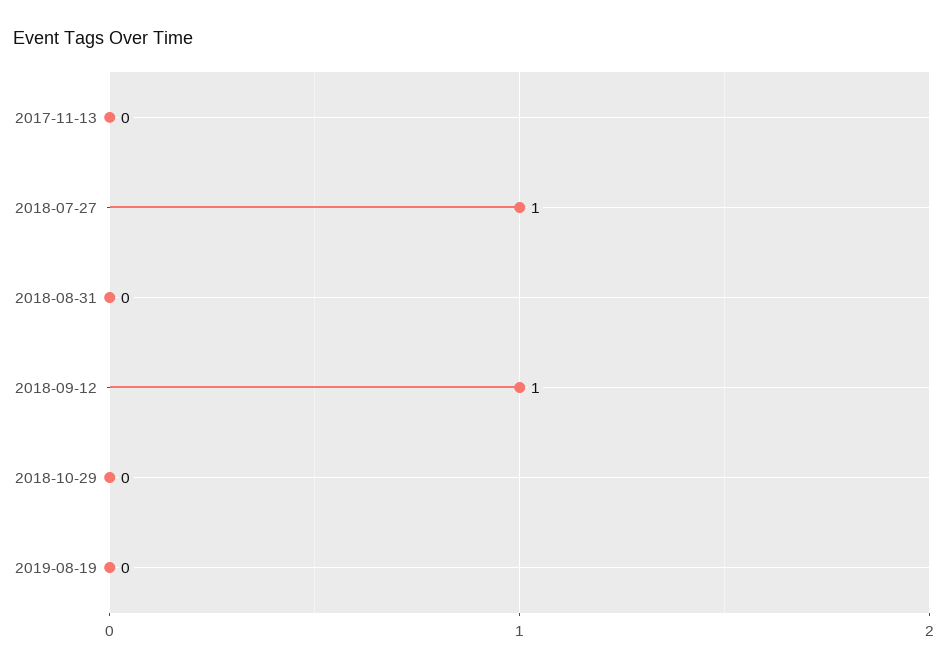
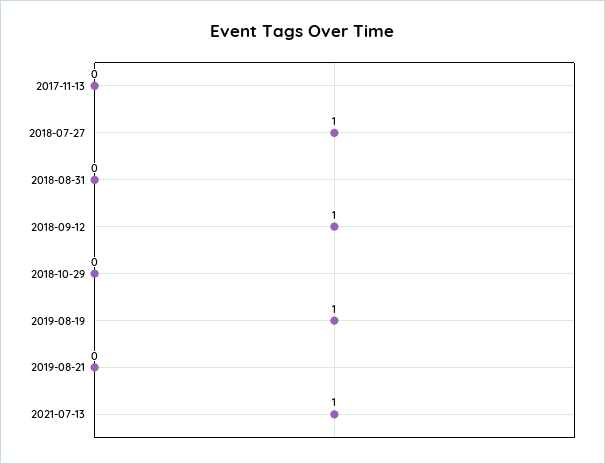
2019-08-19: 0 -> 1
2019-08-21: none -> 0
2021-07-13: none -> 1

